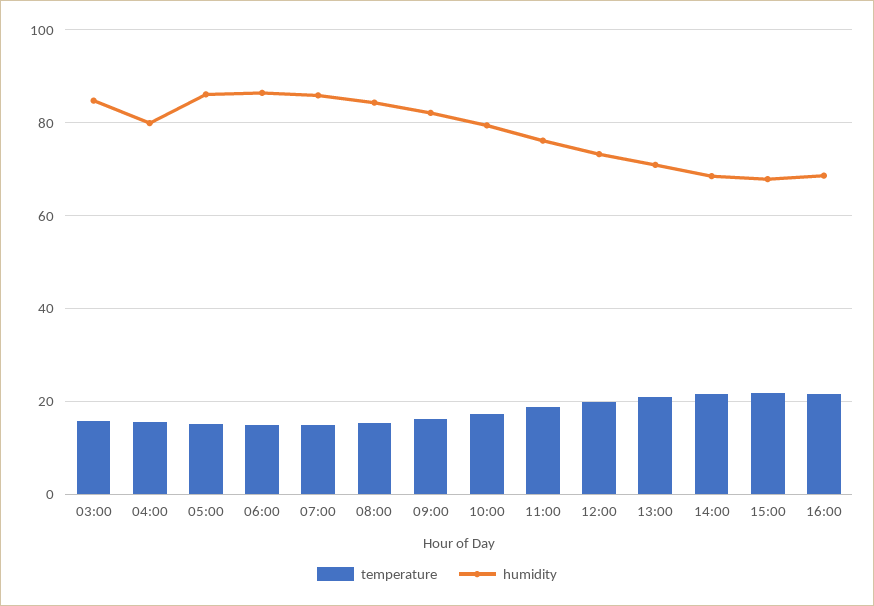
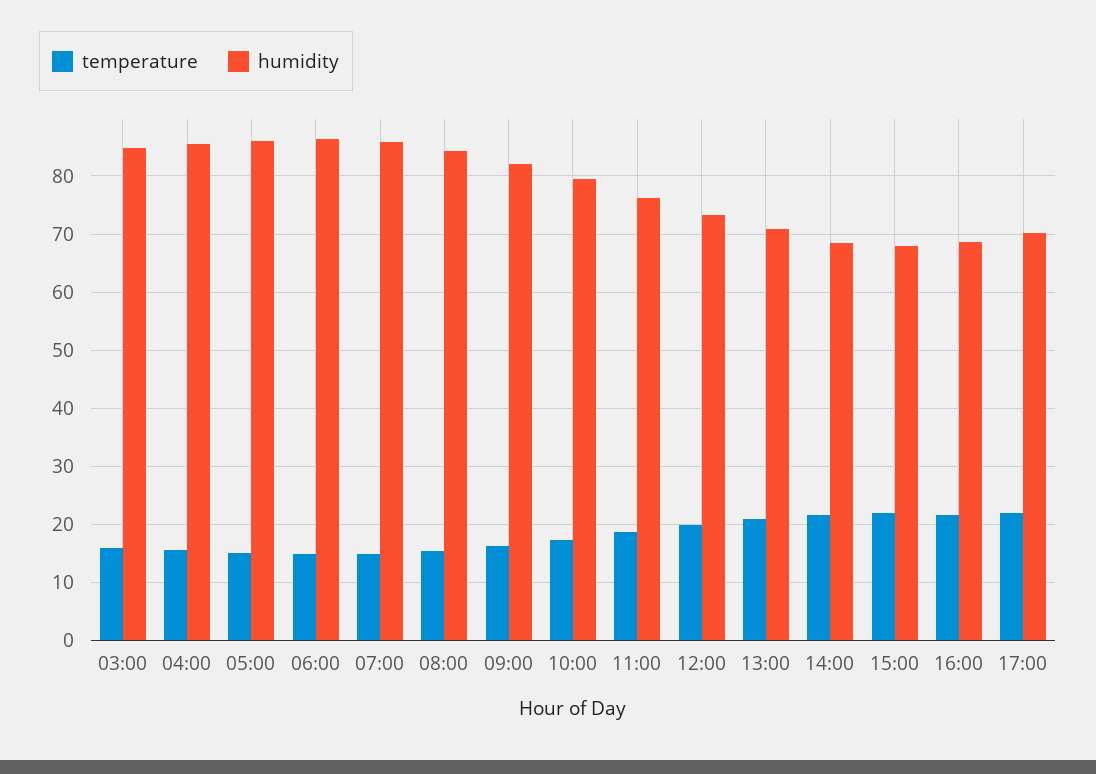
humidity, 04:00: 80 -> 86
temperature, 17:00: none -> 22
humidity, 17:00: none -> 70

